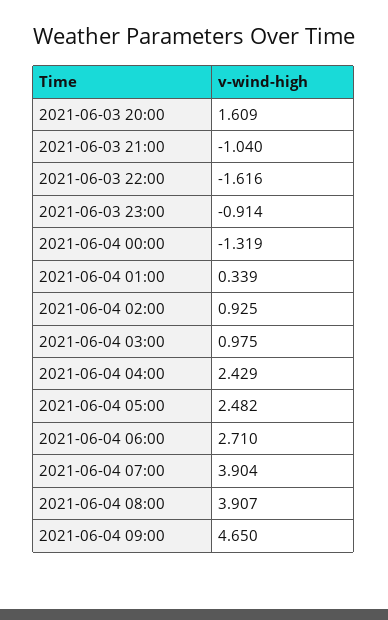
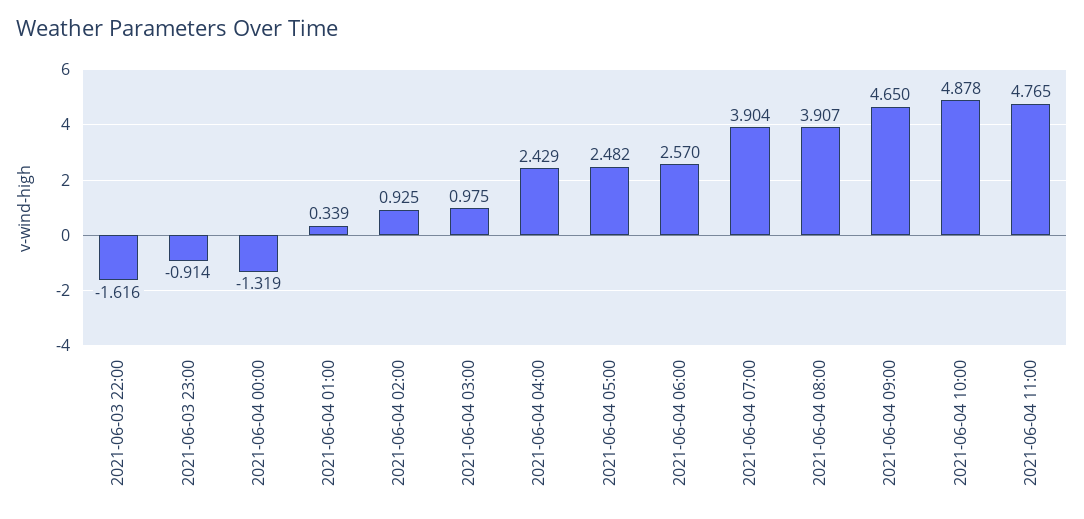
2021-06-03 20:00: 1.609 -> none
2021-06-03 21:00: -1.04 -> none
2021-06-04 06:00: 2.71 -> 2.57
2021-06-04 10:00: none -> 4.878
2021-06-04 11:00: none -> 4.765

